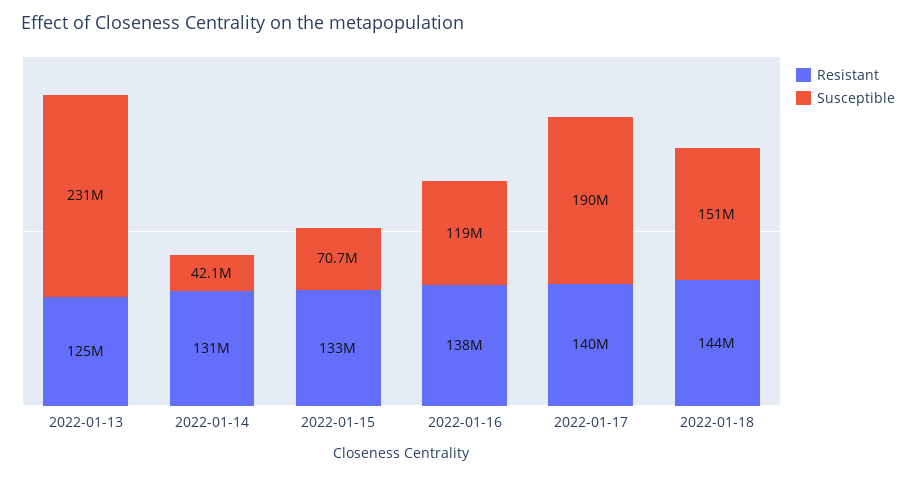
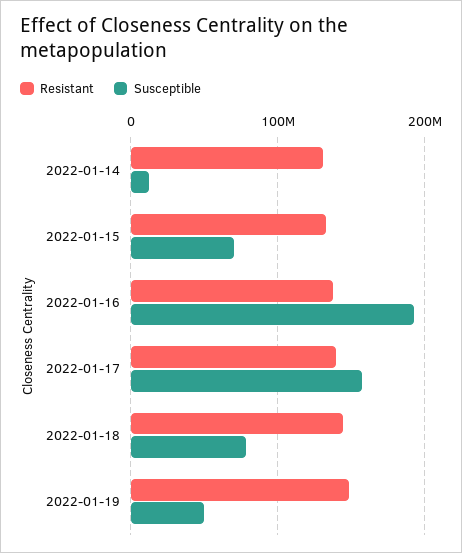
Resistant, 2022-01-13: 125000000 -> none
Susceptible, 2022-01-13: 231000000 -> none
Susceptible, 2022-01-14: 42100000 -> 10000000
Susceptible, 2022-01-16: 119000000 -> 190000000
Susceptible, 2022-01-17: 190000000 -> 160000000
Susceptible, 2022-01-18: 151000000 -> 80000000
Resistant, 2022-01-19: none -> 150000000
Susceptible, 2022-01-19: none -> 50000000

